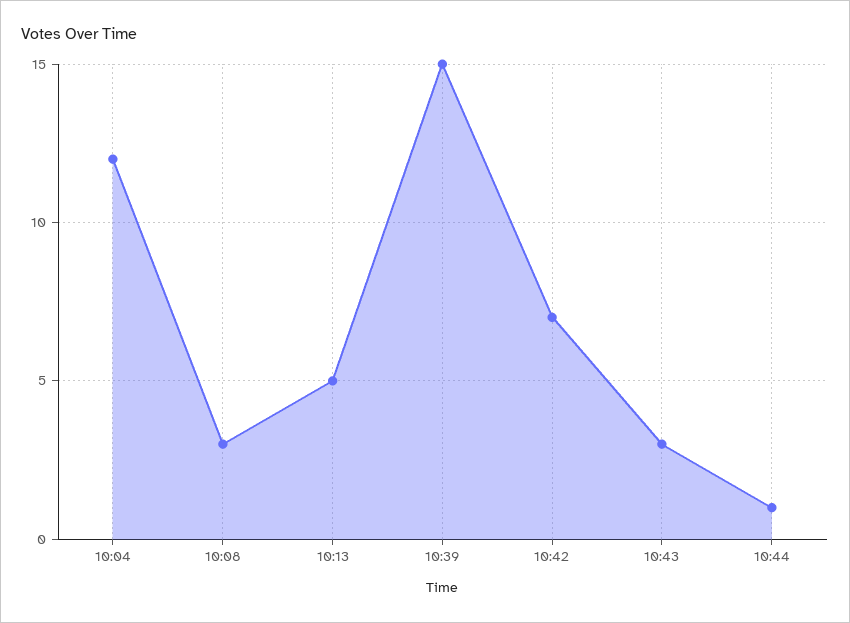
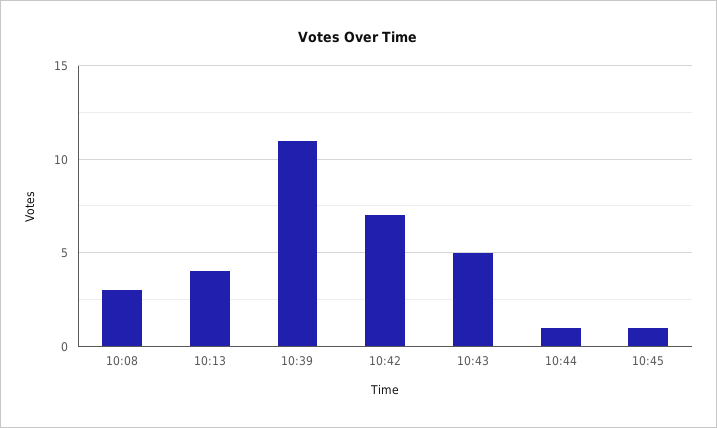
10:04: 12 -> none
10:13: 5 -> 4
10:39: 15 -> 11
10:43: 3 -> 5
10:45: none -> 1

